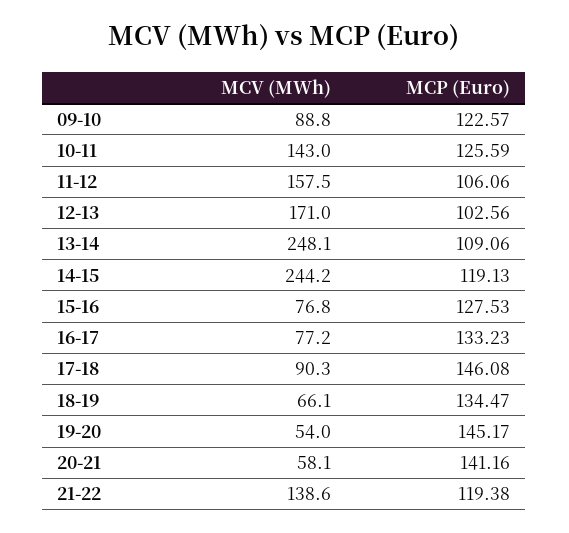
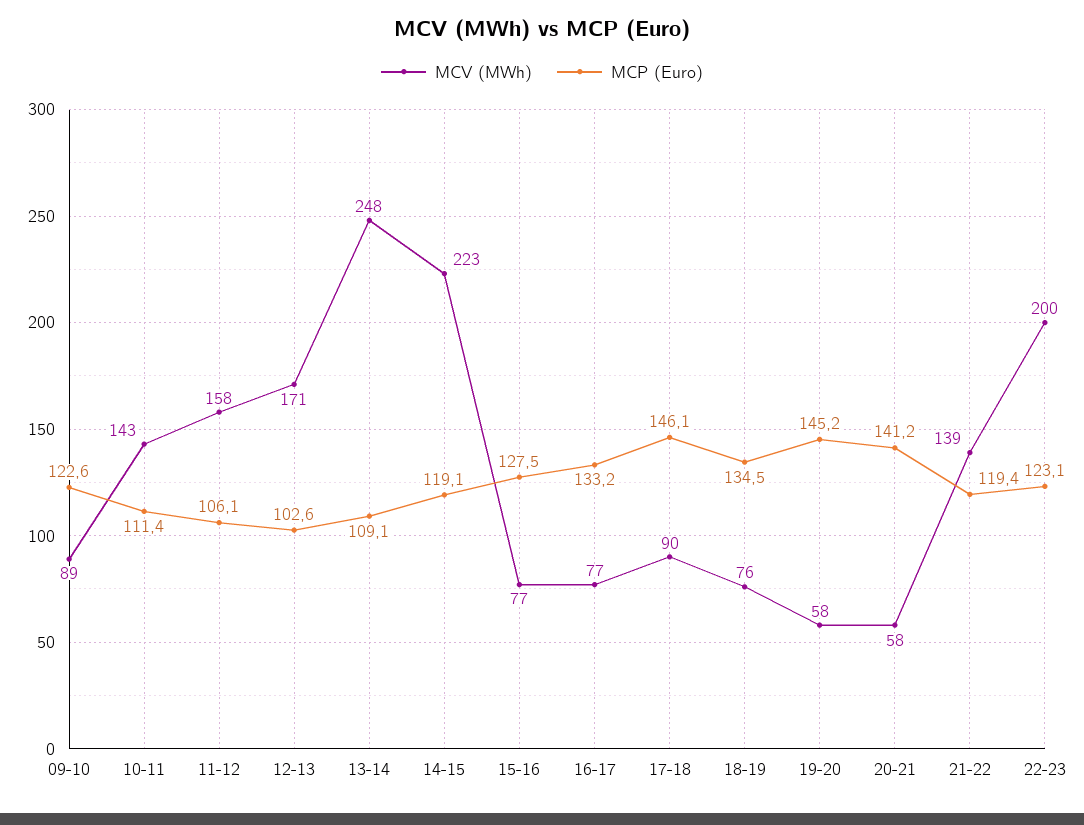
MCP (Euro), 10-11: 125.59 -> 111.4
MCV (MWh), 14-15: 244.2 -> 223
MCV (MWh), 18-19: 66.1 -> 76
MCV (MWh), 19-20: 54 -> 58
MCV (MWh), 22-23: none -> 200
MCP (Euro), 22-23: none -> 123.1

